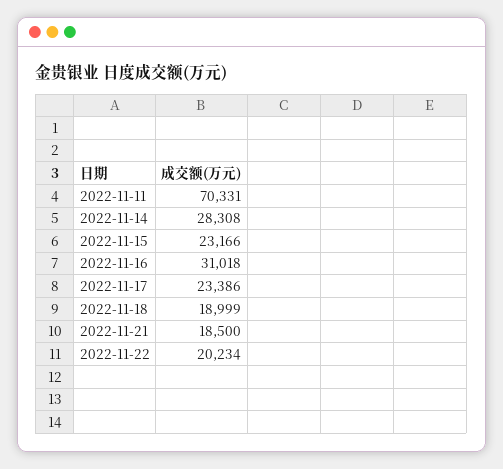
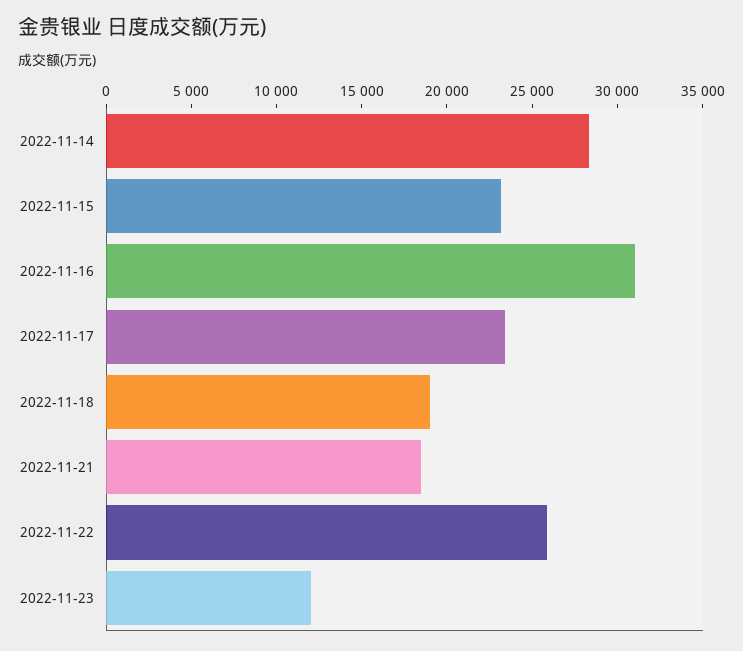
2022-11-11: 70331 -> none
2022-11-22: 20234 -> 26000
2022-11-23: none -> 12000

